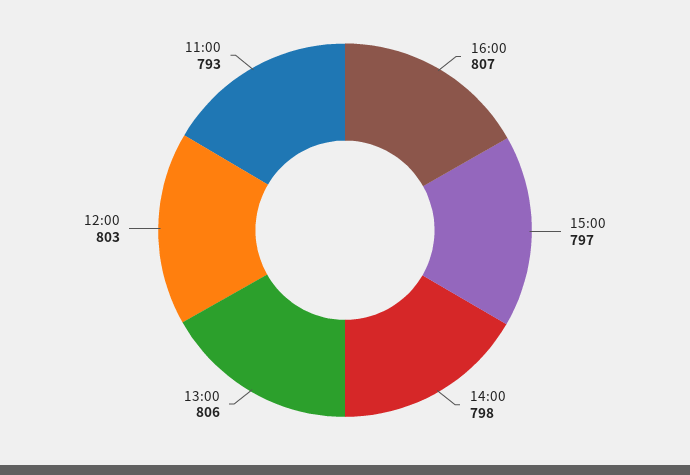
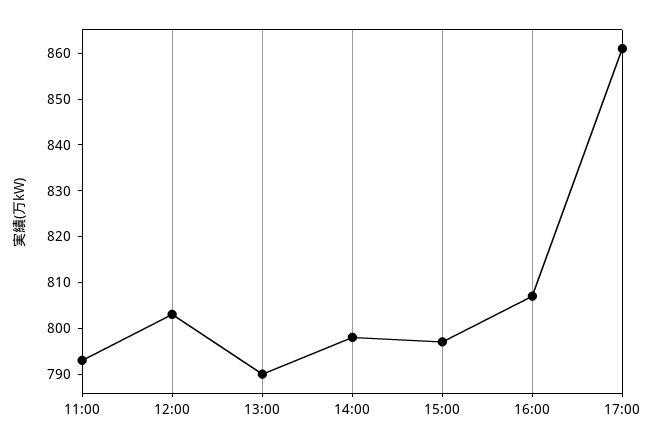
13:00: 806 -> 790
17:00: none -> 860

